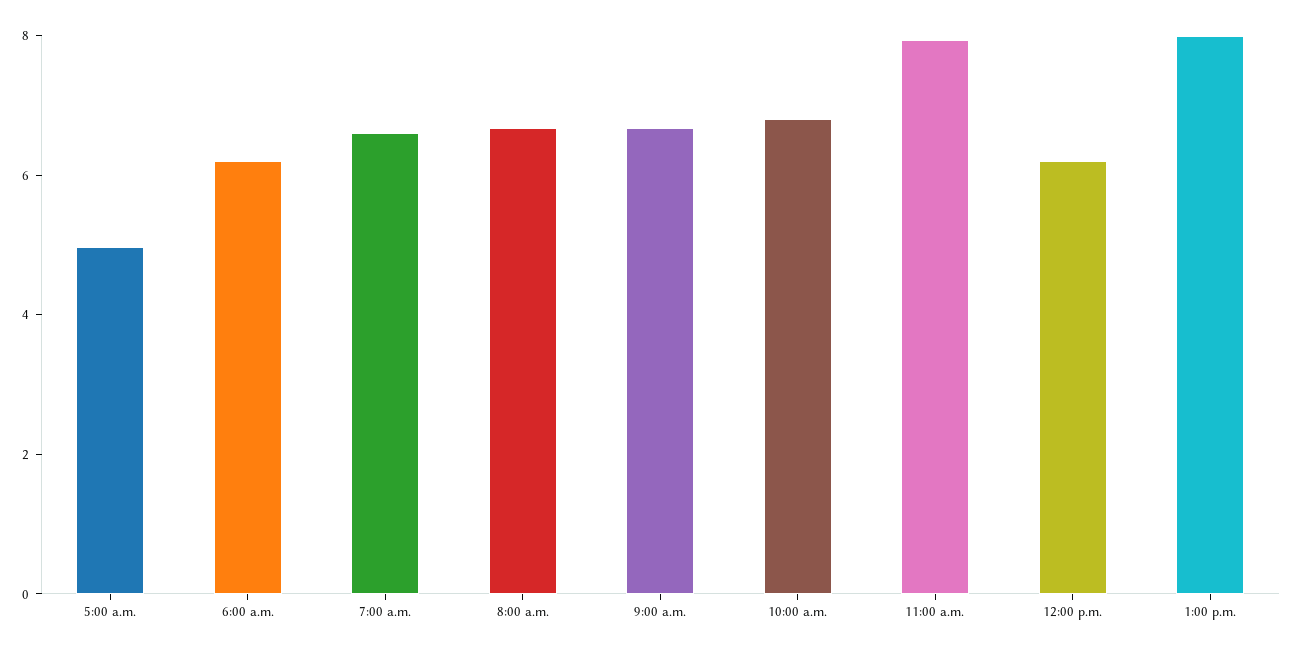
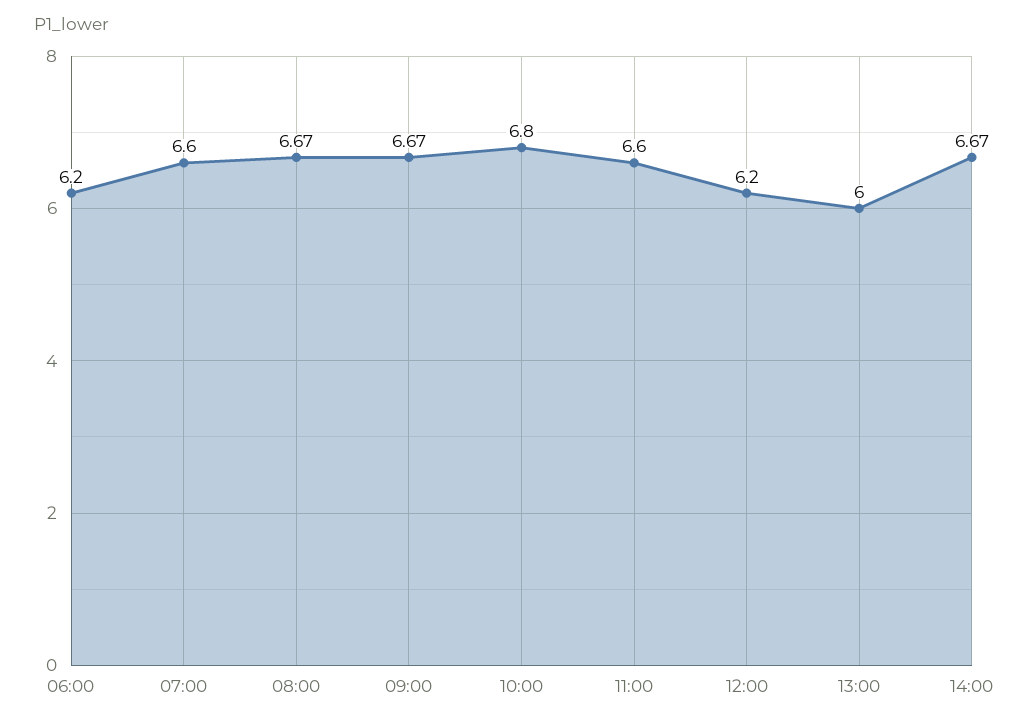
5:00 a.m.: 5 -> none
11:00 a.m.: 8 -> 6.6
1:00 p.m.: 8 -> 6
14:00: none -> 6.67

